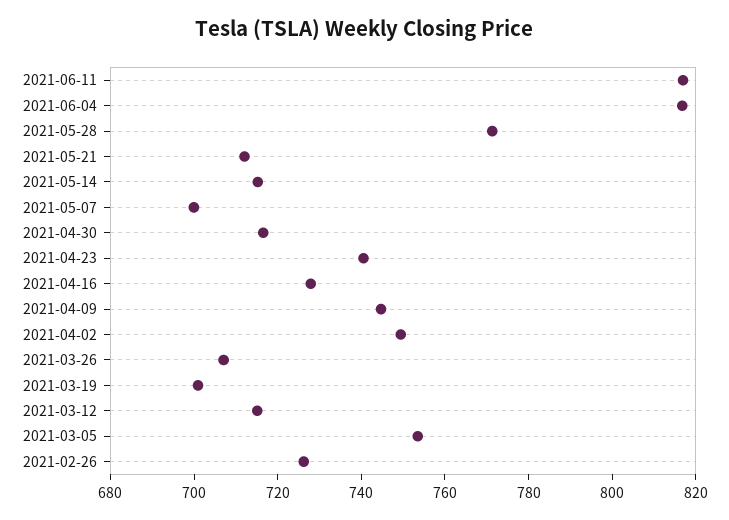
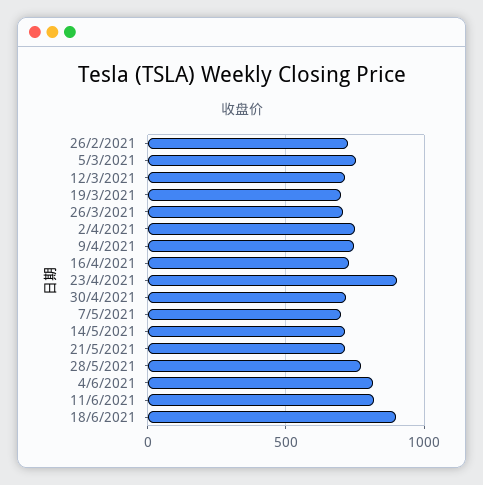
2021-04-23: 740 -> 900
18/6/2021: none -> 900

